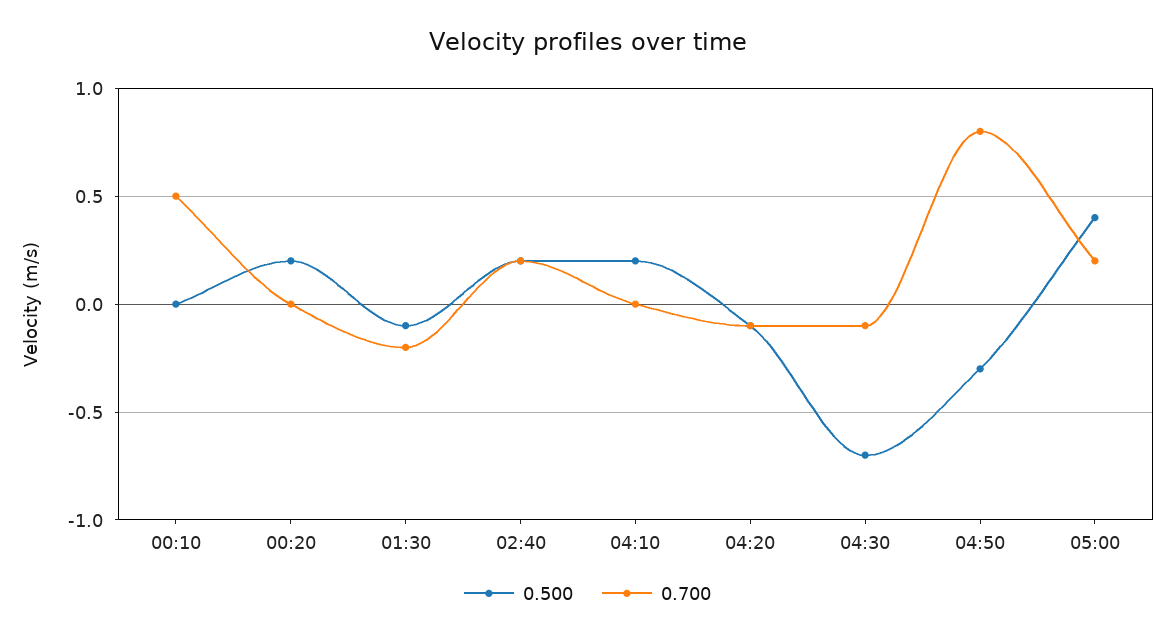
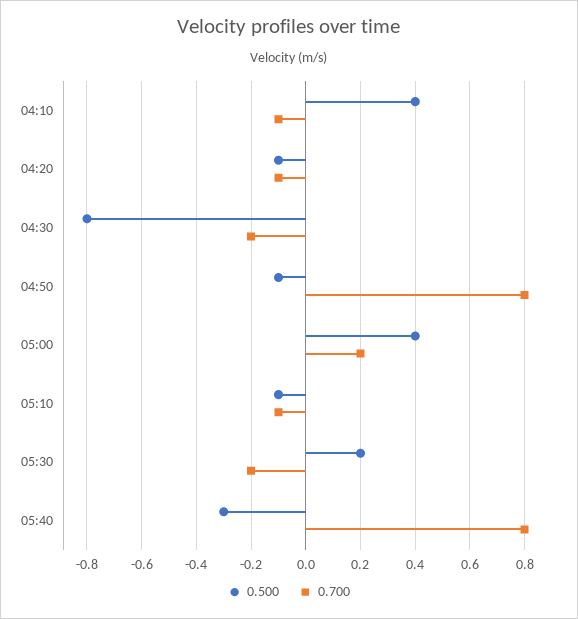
0.500, 00:10: 0 -> none
0.700, 00:10: 0.5 -> none
0.500, 00:20: 0.2 -> none
0.700, 00:20: 0 -> none
0.500, 01:30: -0.1 -> none
0.700, 01:30: -0.2 -> none
0.500, 02:40: 0.2 -> none
0.700, 02:40: 0.2 -> none
0.500, 04:10: 0.2 -> 0.4
0.700, 04:10: 0 -> -0.1
0.500, 04:30: -0.7 -> -0.8
0.700, 04:30: -0.1 -> -0.2
0.500, 04:50: -0.3 -> -0.1
0.500, 05:10: none -> -0.1
0.700, 05:10: none -> -0.1
0.500, 05:30: none -> 0.2
0.700, 05:30: none -> -0.2
0.500, 05:40: none -> -0.3
0.700, 05:40: none -> 0.8

